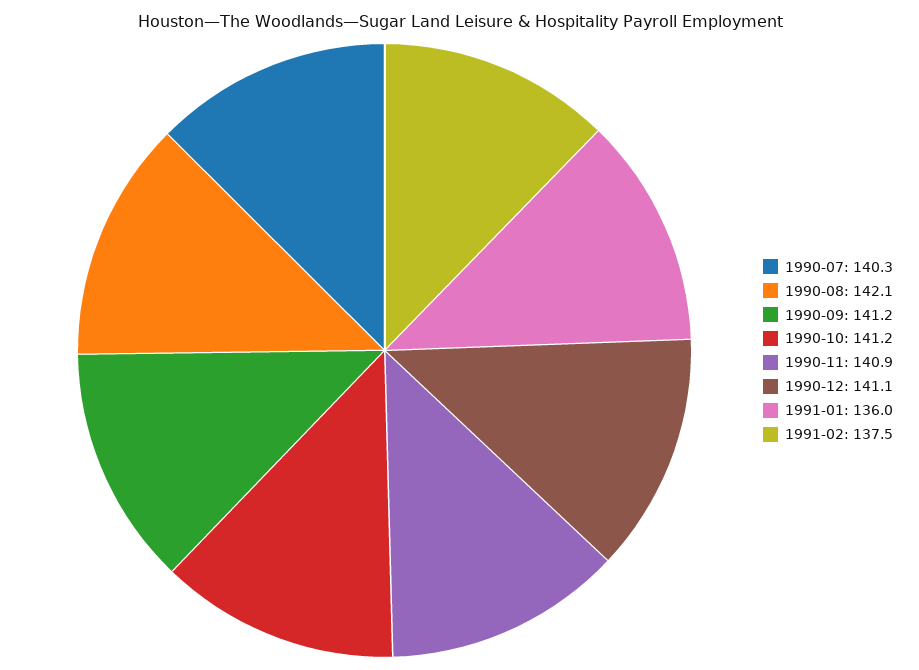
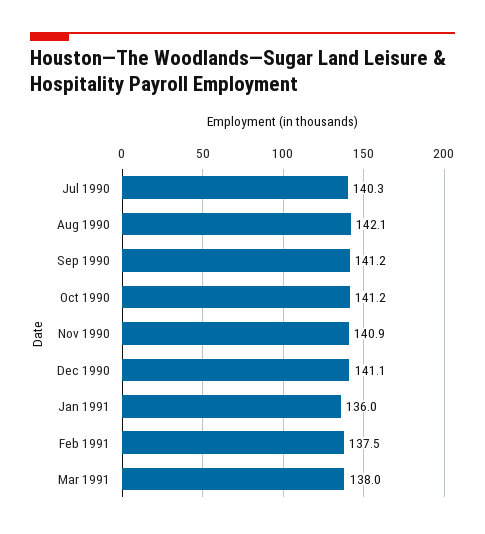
Mar 1991: none -> 138

